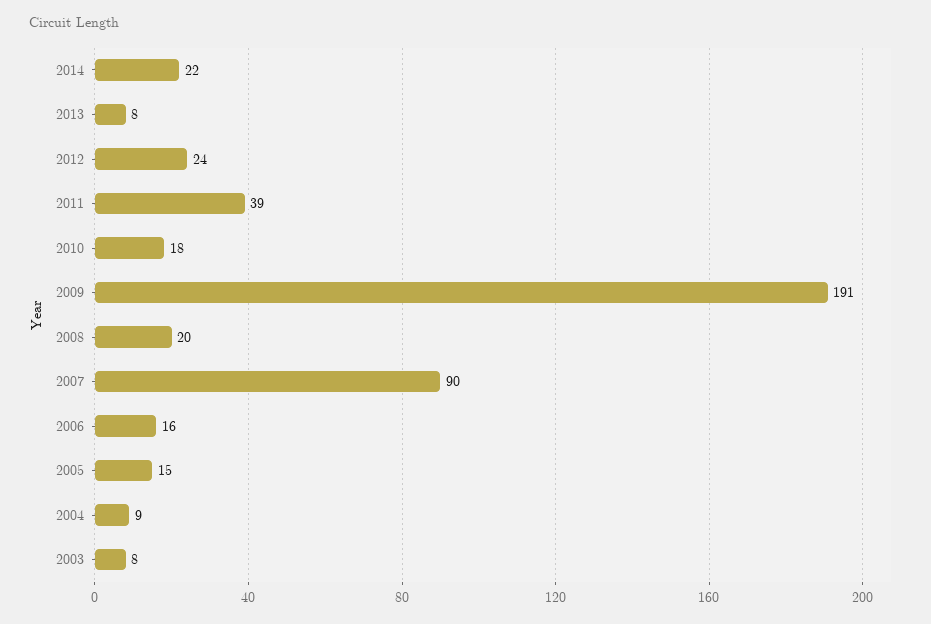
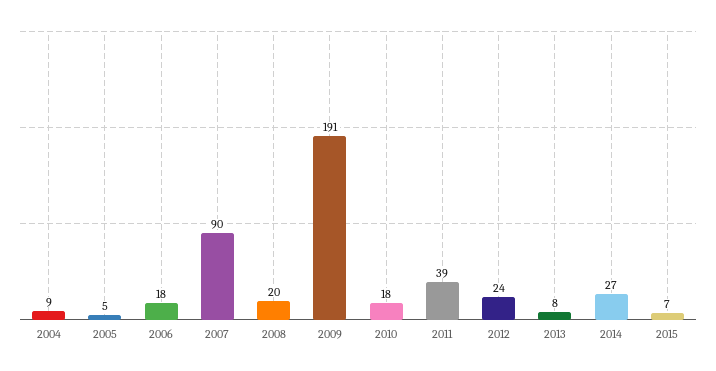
2014: 22 -> 27
2006: 16 -> 18
2005: 15 -> 5
2003: 8 -> none
2015: none -> 7

